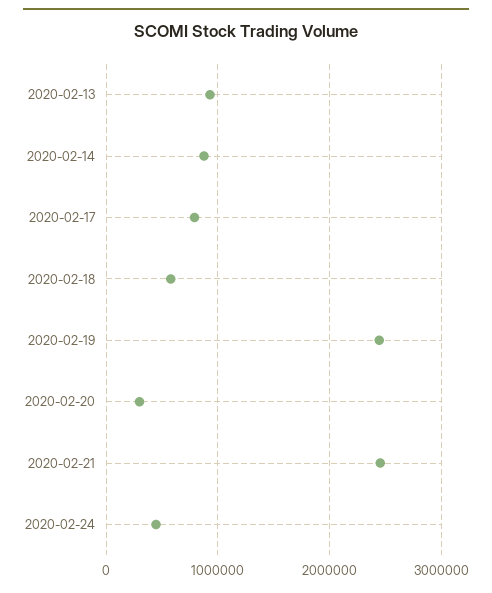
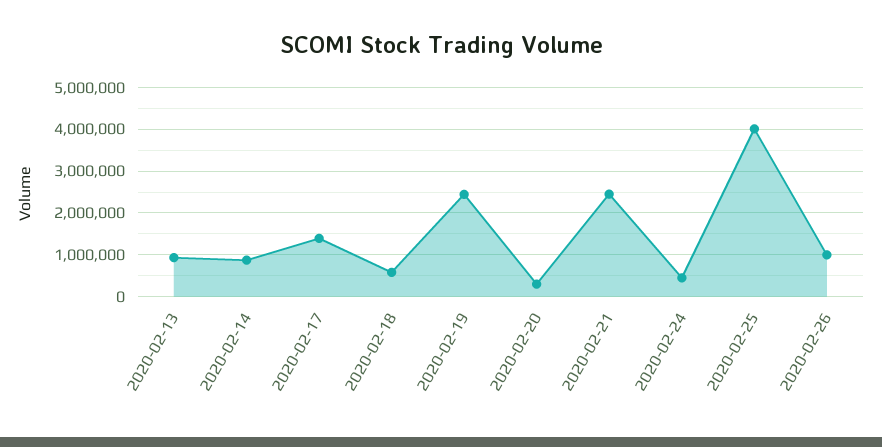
2020-02-17: 800000 -> 1400000
2020-02-25: none -> 4000000
2020-02-26: none -> 1000000

